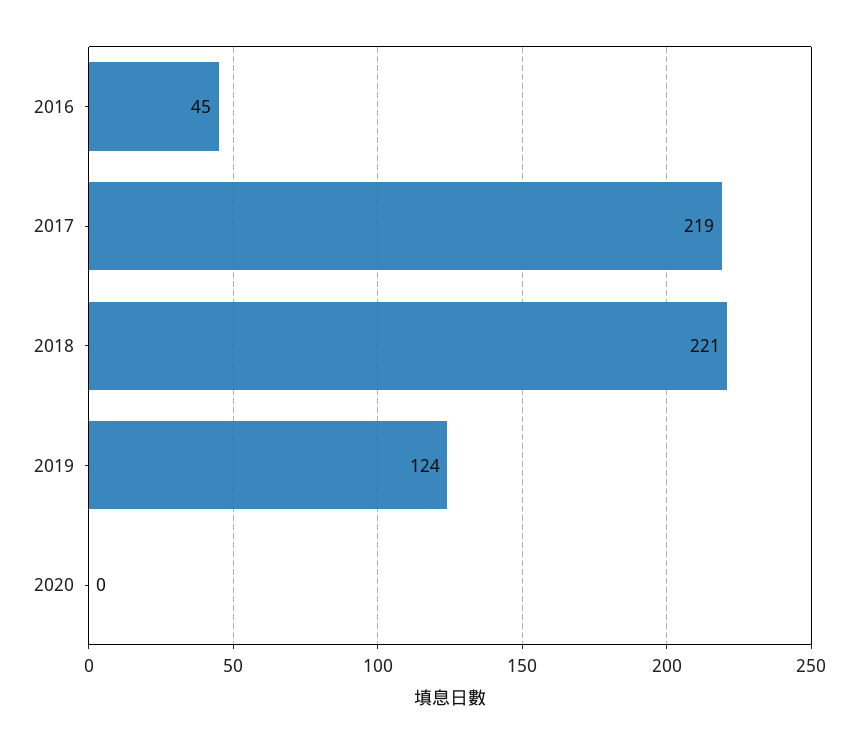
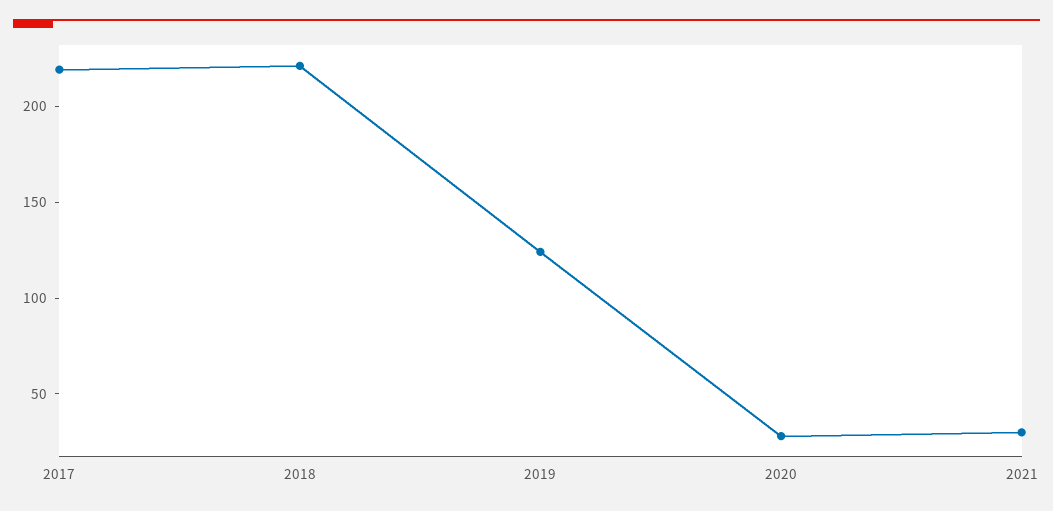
2016: 45 -> none
2020: 0 -> 30
2021: none -> 30

